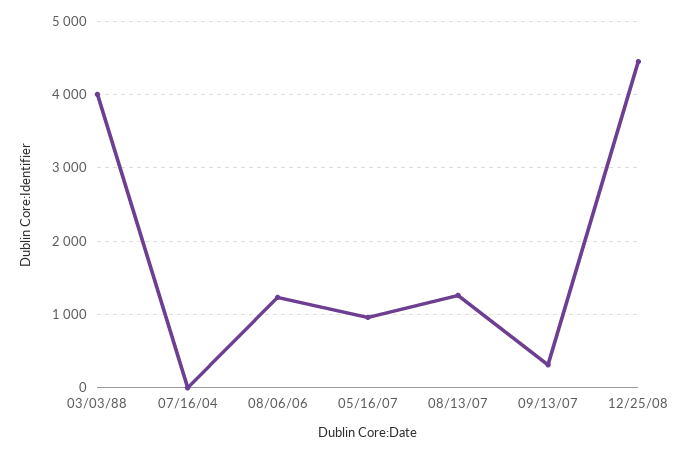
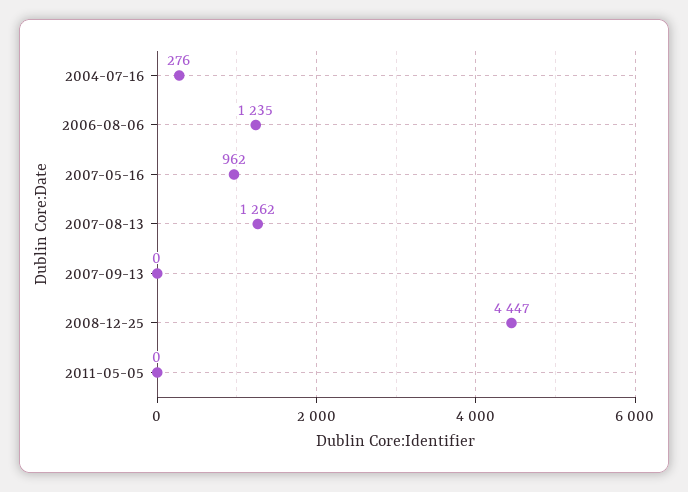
03/03/88: 4000 -> none
07/16/04: 0 -> 276
09/13/07: 300 -> 0
2011-05-05: none -> 0

